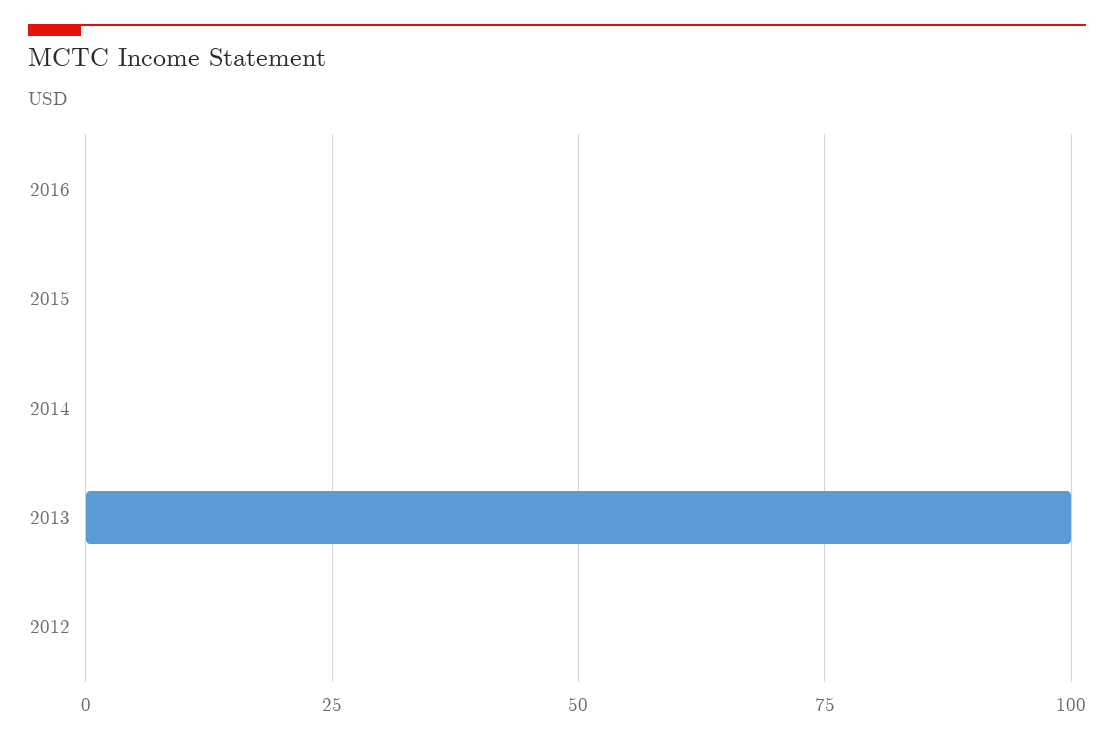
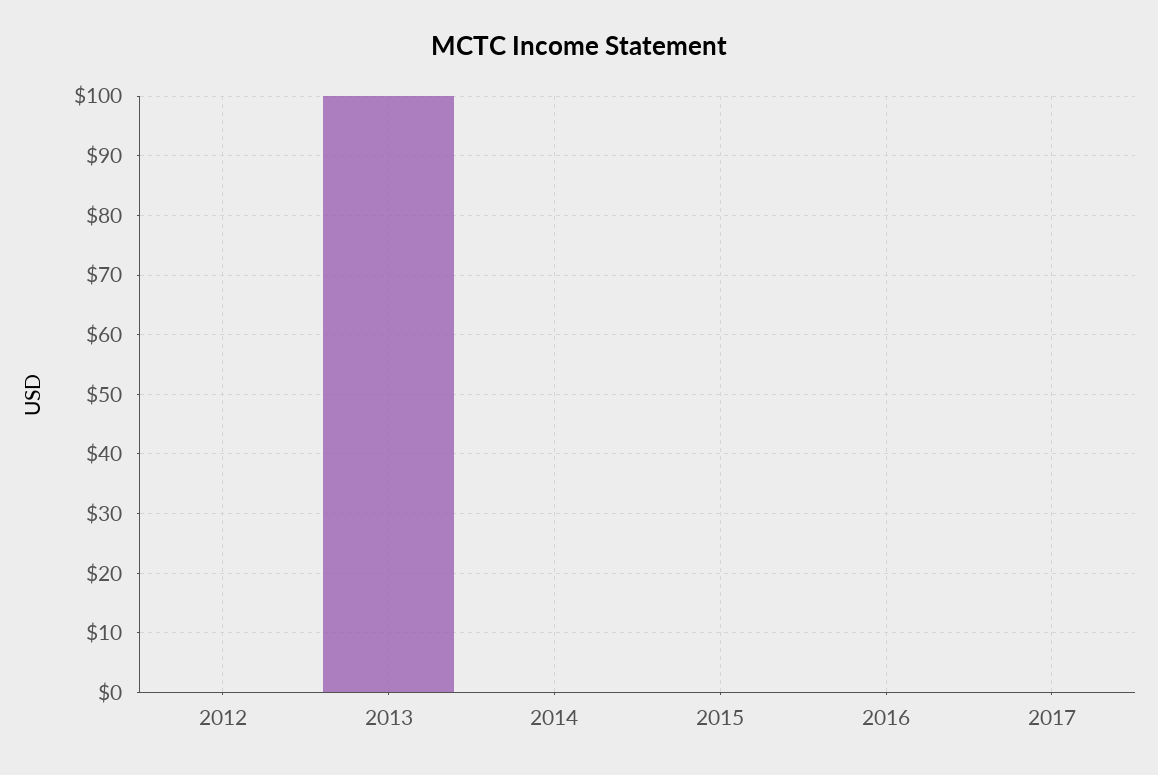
2017: none -> 0

